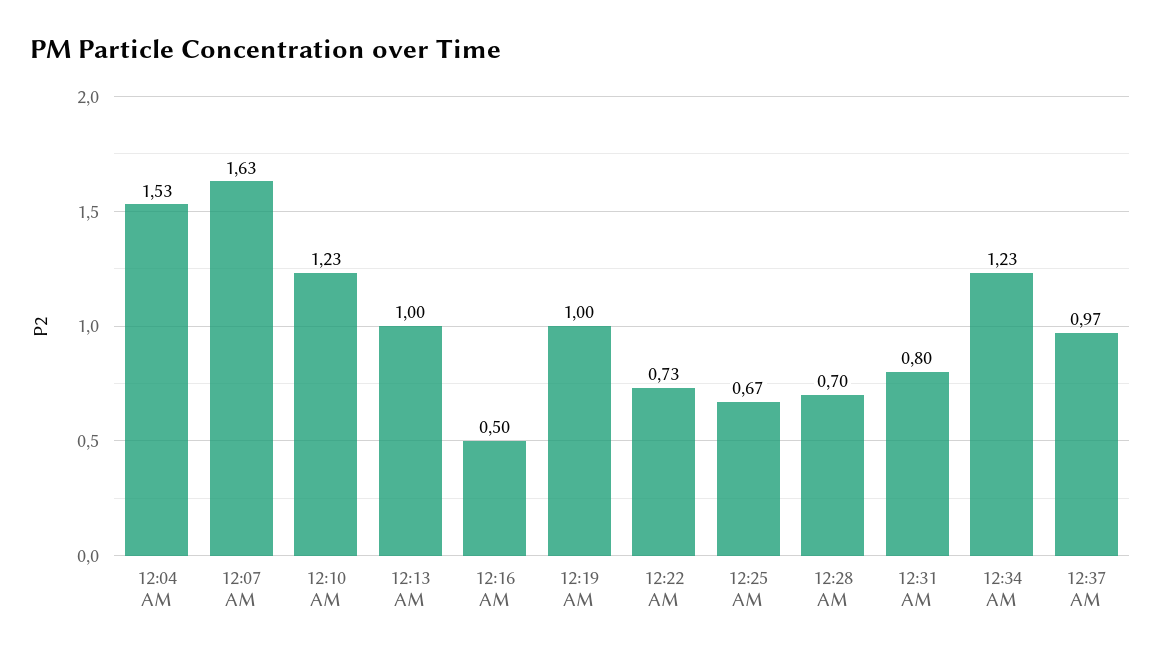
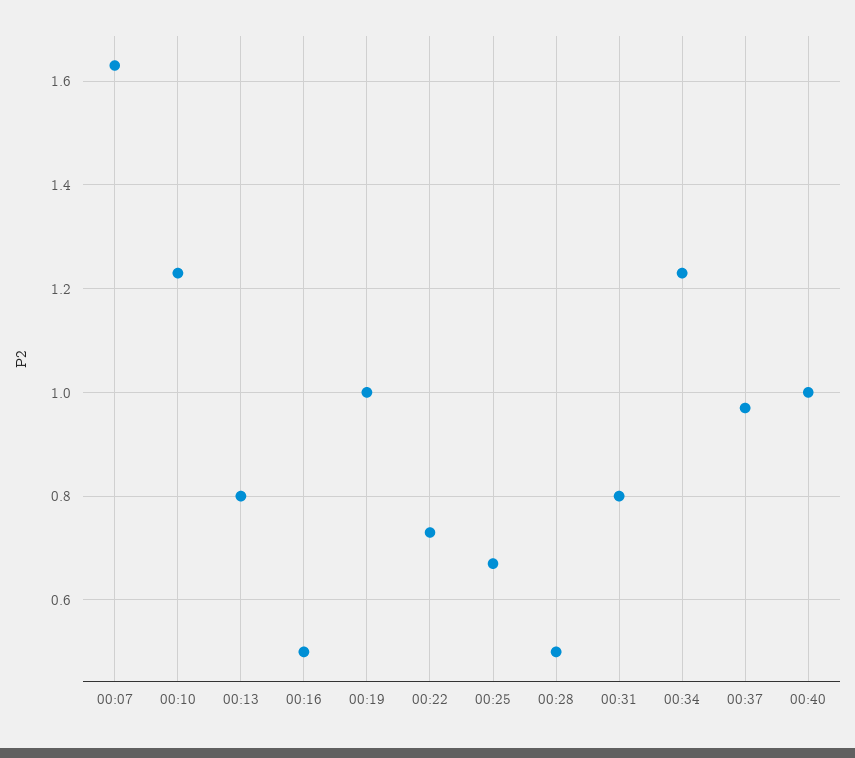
12:04 AM: 1.53 -> none
12:13 AM: 1 -> 0.8
12:28 AM: 0.7 -> 0.5
00:40: none -> 1

